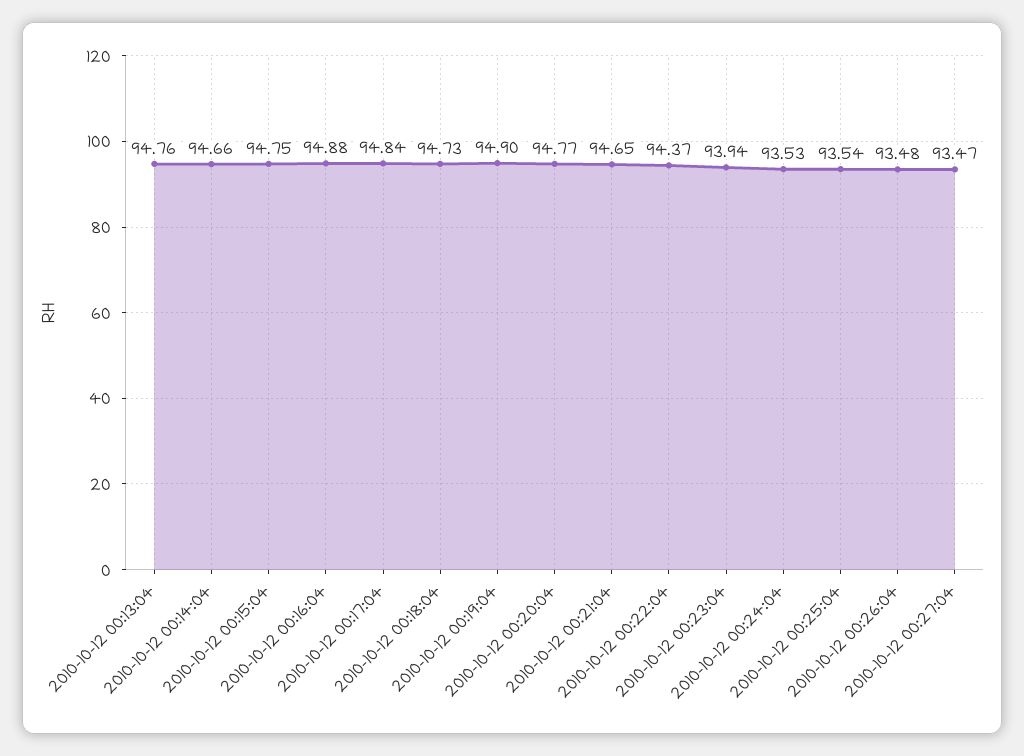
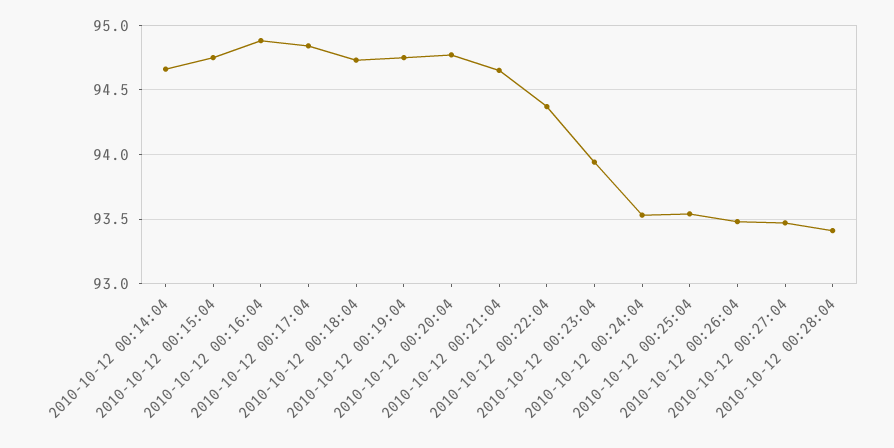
2010-10-12 00:13:04: 94.76 -> none
2010-10-12 00:19:04: 94.9 -> 94.75
2010-10-12 00:28:04: none -> 93.4

